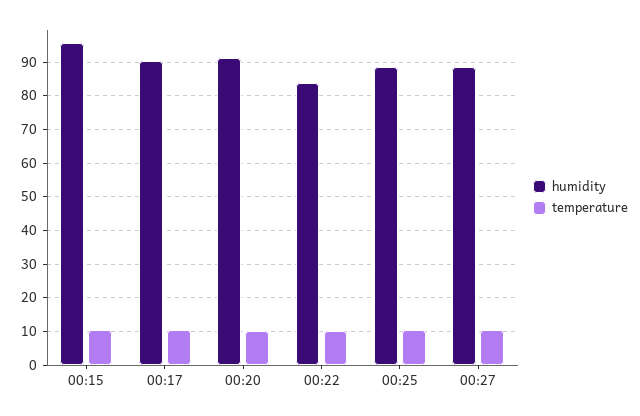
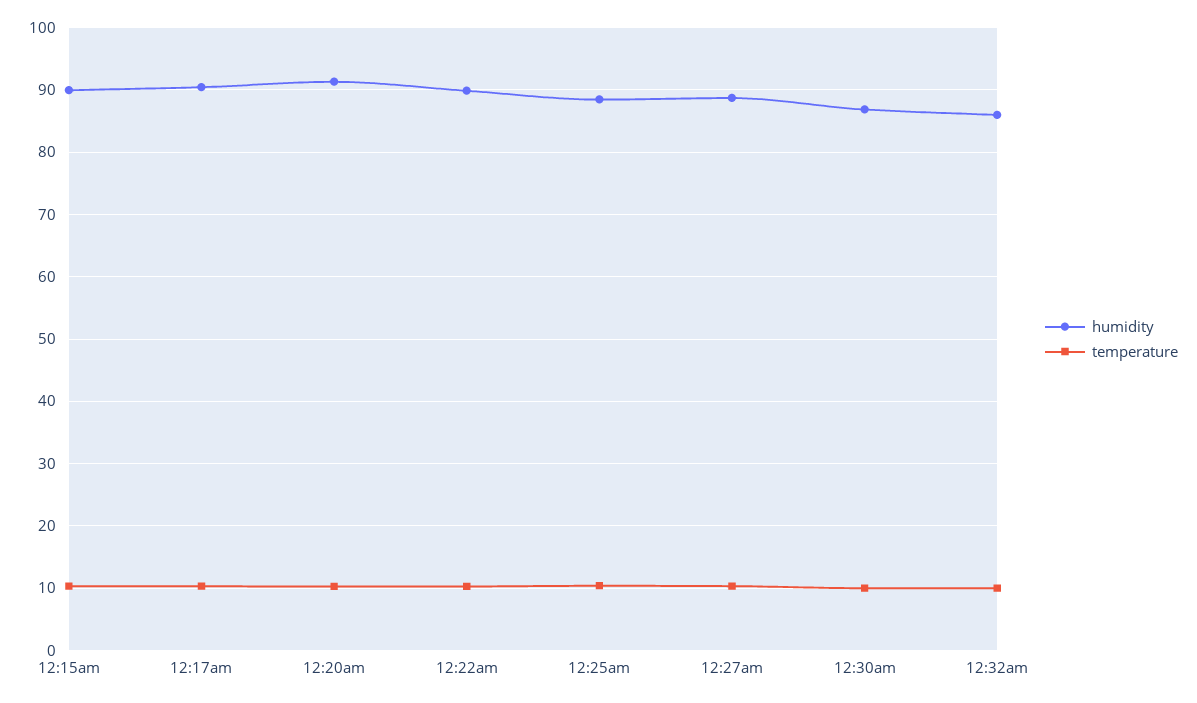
humidity, 00:15: 96 -> 90
humidity, 00:22: 84 -> 90
humidity, 12:30am: none -> 87
temperature, 12:30am: none -> 10
humidity, 12:32am: none -> 86
temperature, 12:32am: none -> 10

